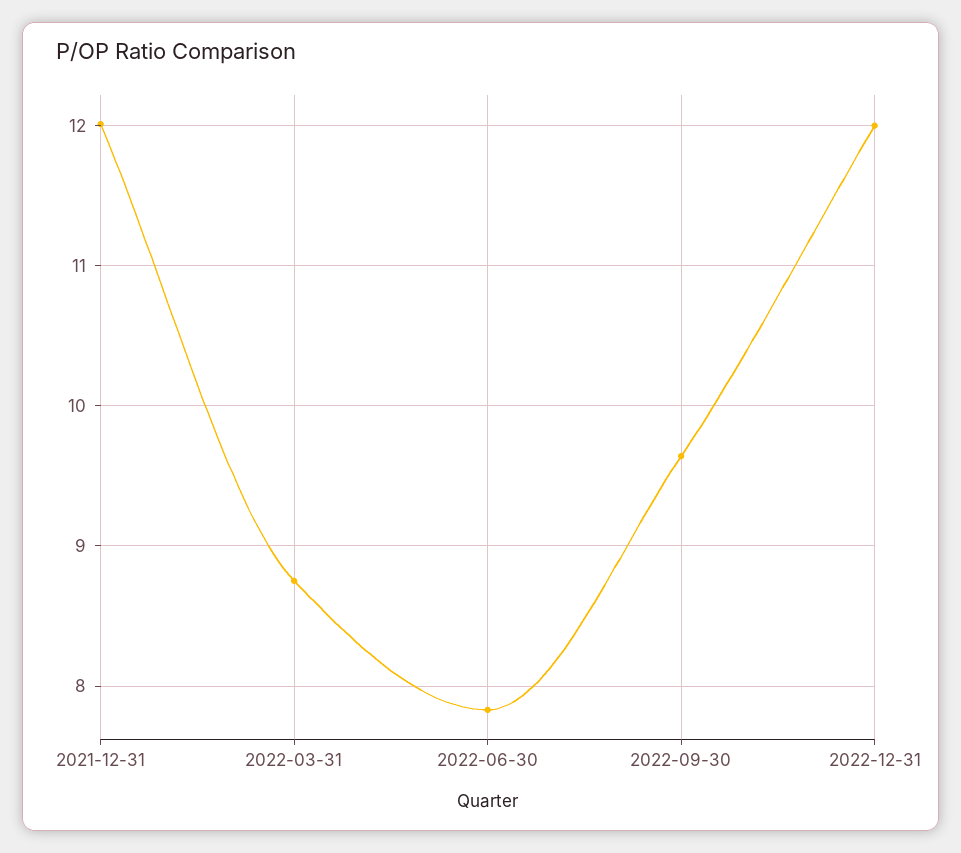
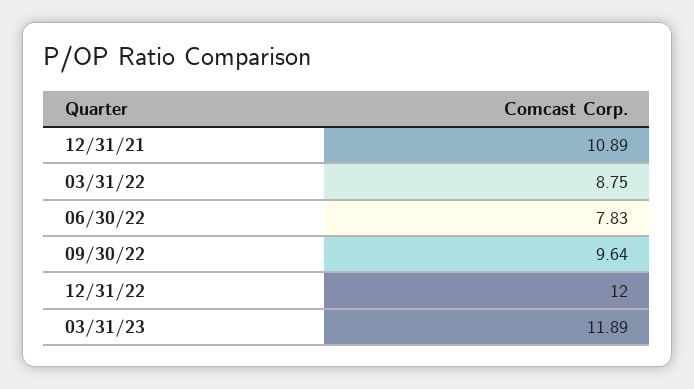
2021-12-31: 12 -> 10.89
03/31/23: none -> 11.89

